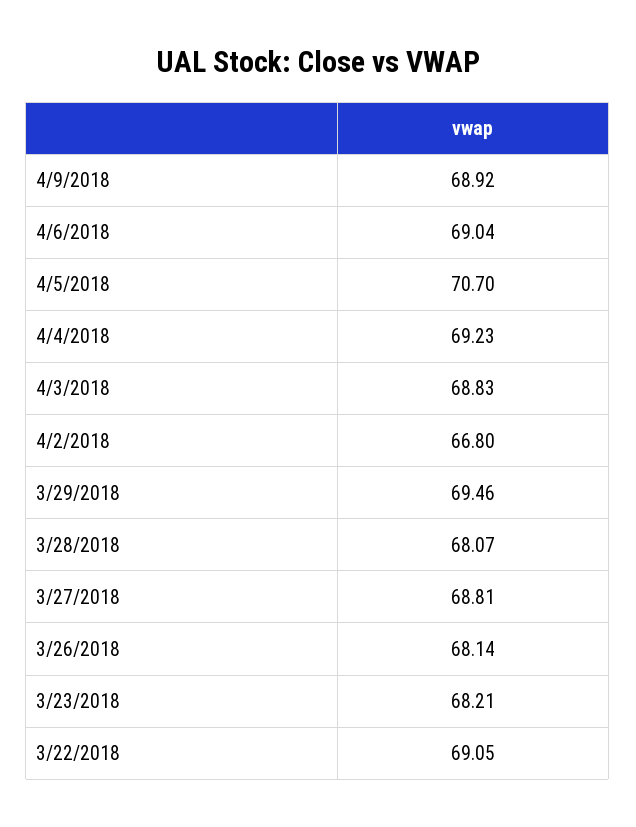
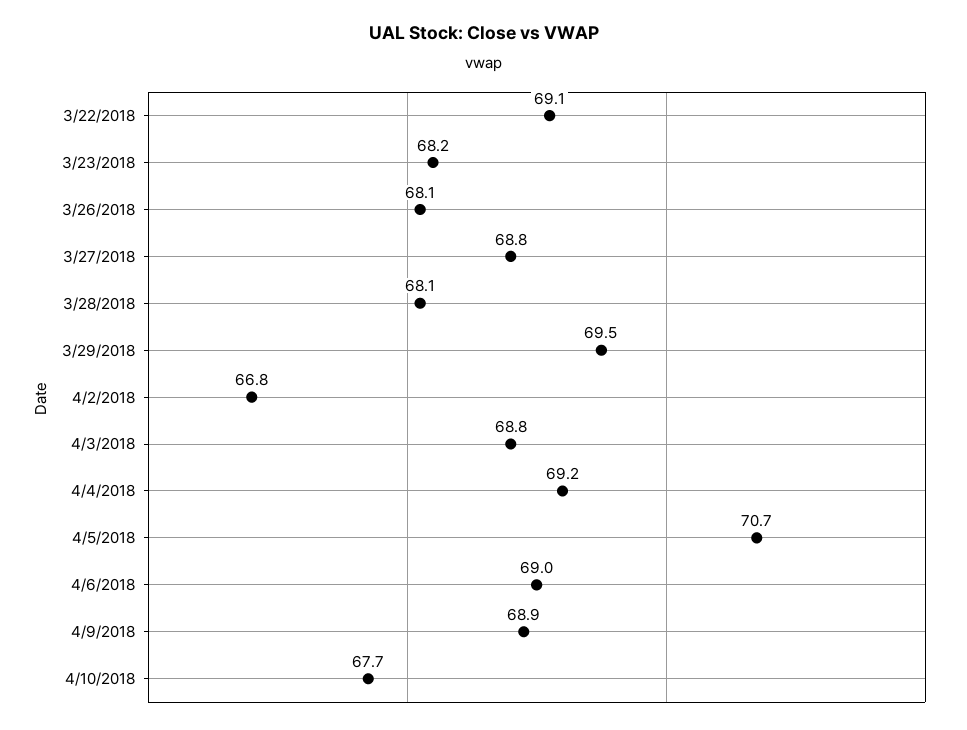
4/10/2018: none -> 67.7

